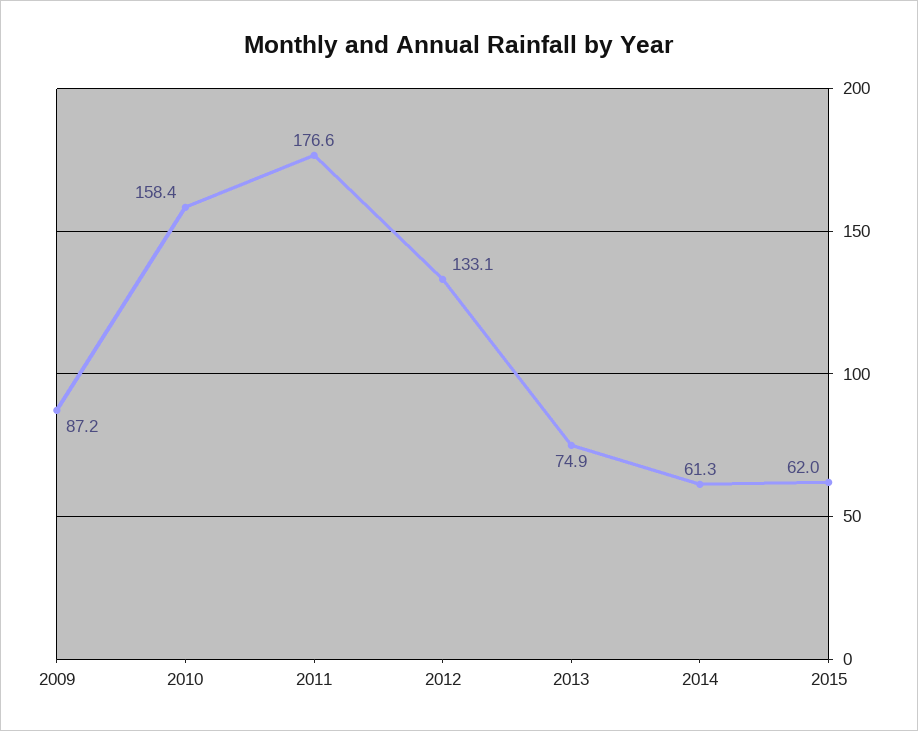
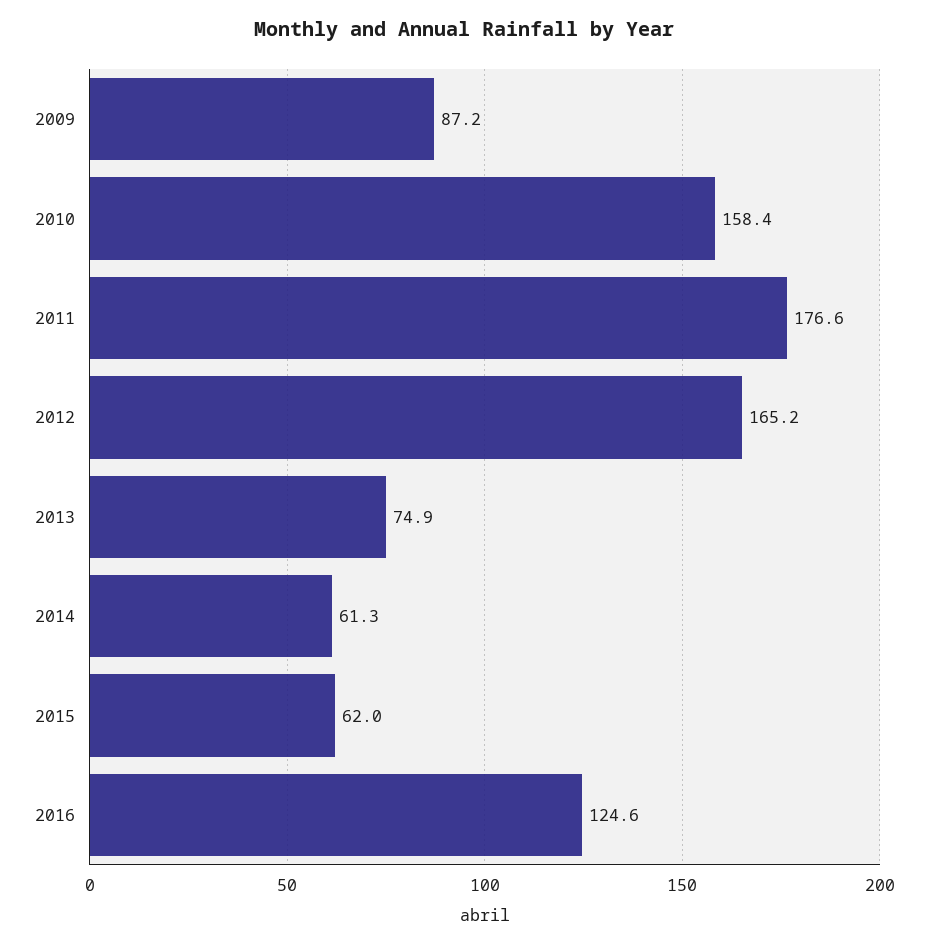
2012: 133.1 -> 165.2
2016: none -> 124.6

